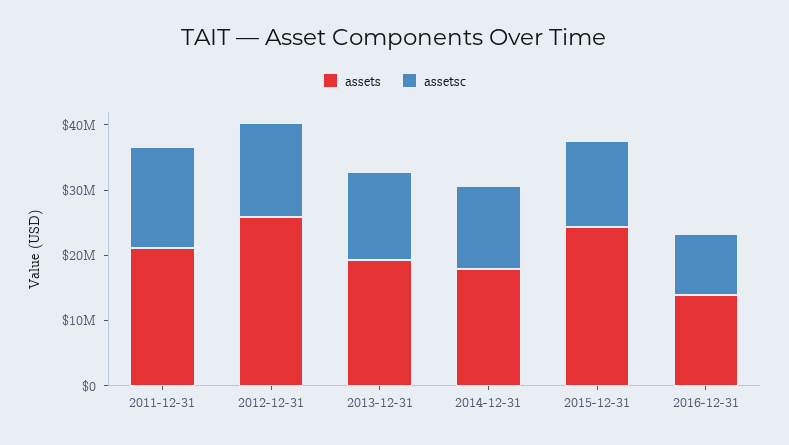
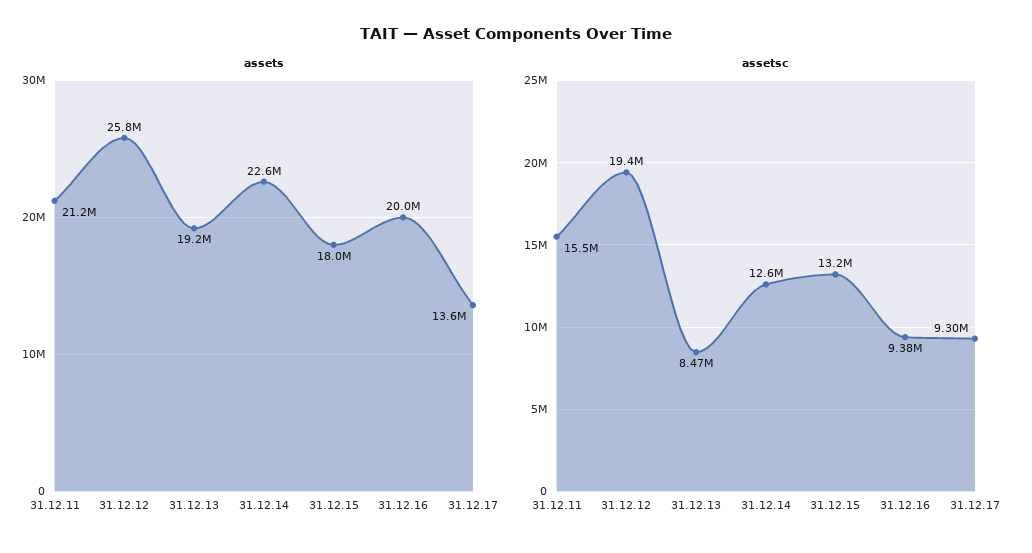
assetsc, 2012-12-31: 14000000 -> 19400000
assetsc, 2013-12-31: 14000000 -> 8470000
assets, 2014-12-31: 18000000 -> 22600000
assets, 2015-12-31: 24000000 -> 18000000
assets, 2016-12-31: 14000000 -> 20000000
assets, 31.12.17: none -> 13600000
assetsc, 31.12.17: none -> 9300000

